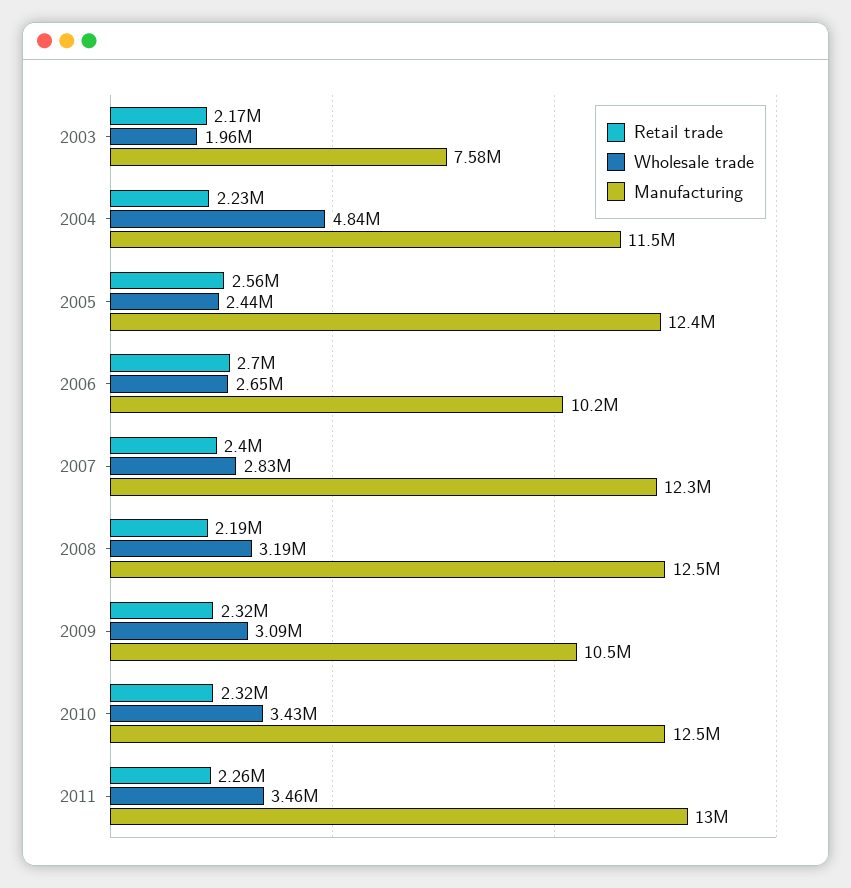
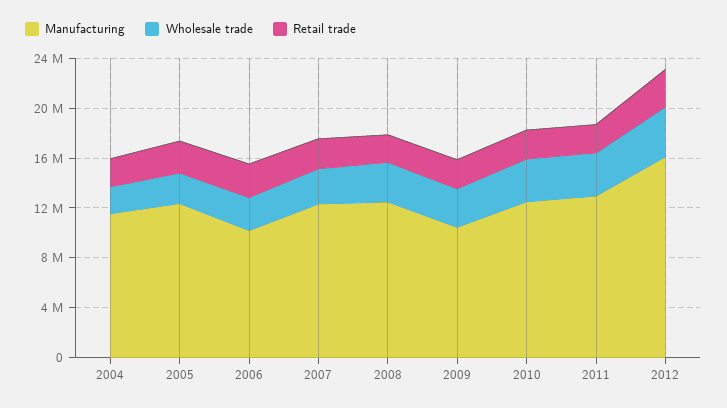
Retail trade, 2003: 2170000 -> none
Wholesale trade, 2003: 1960000 -> none
Manufacturing, 2003: 7580000 -> none
Wholesale trade, 2004: 4840000 -> 2000000
Manufacturing, 2012: none -> 16000000
Wholesale trade, 2012: none -> 4000000
Retail trade, 2012: none -> 3000000

